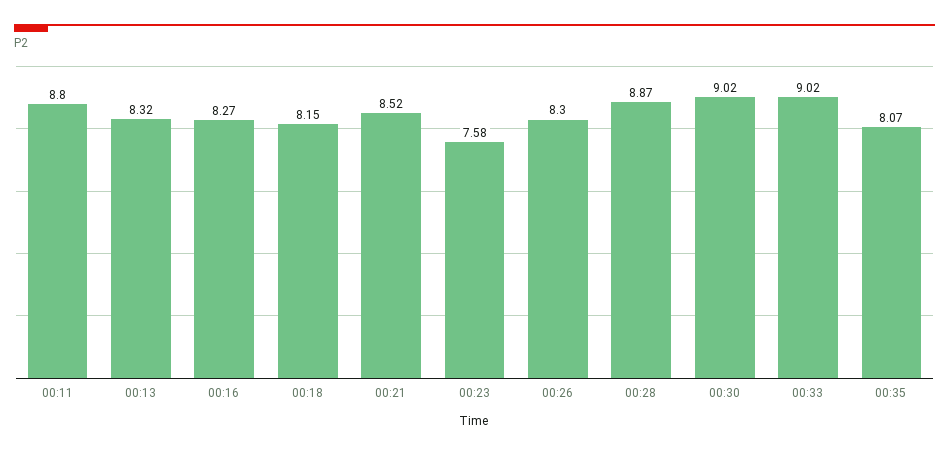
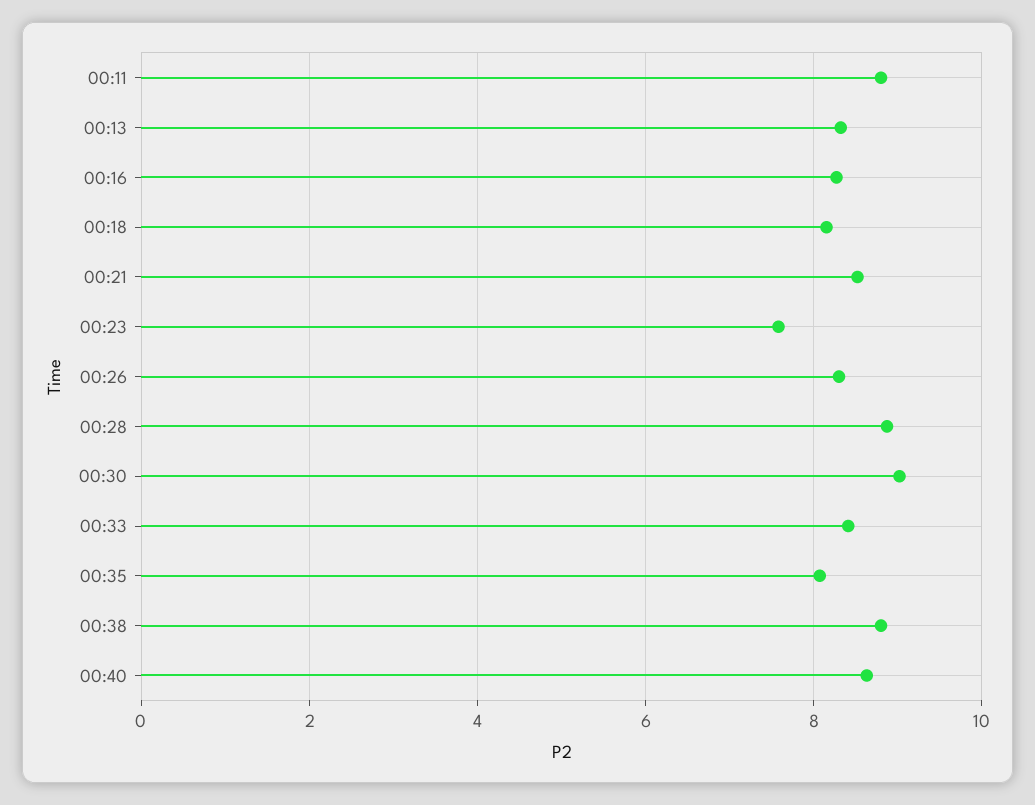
00:33: 9.02 -> 8.4
00:38: none -> 8.8
00:40: none -> 8.6

